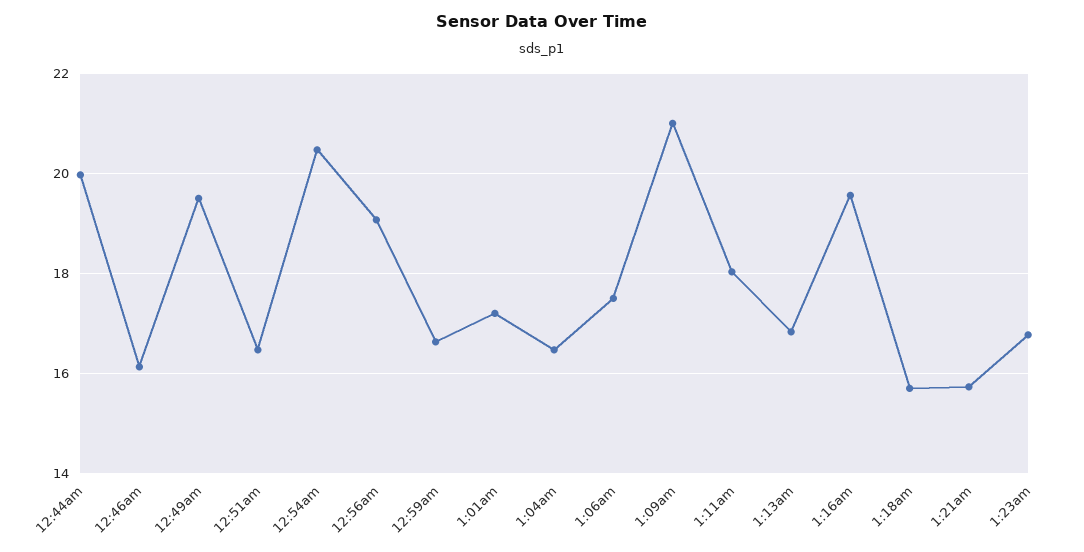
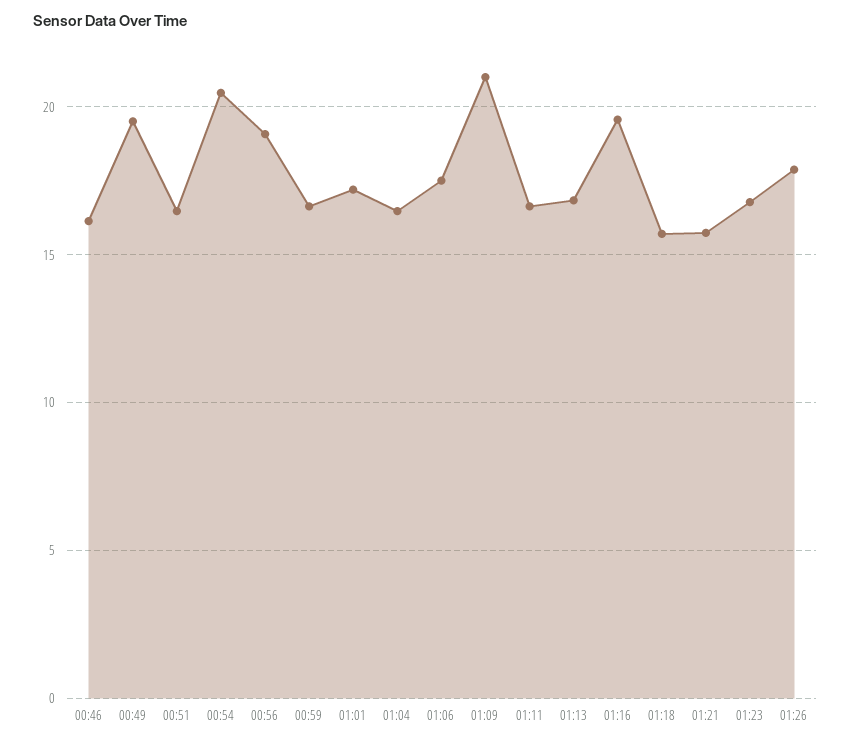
12:44am: 20 -> none
1:11am: 18 -> 16.5
01:26: none -> 18

